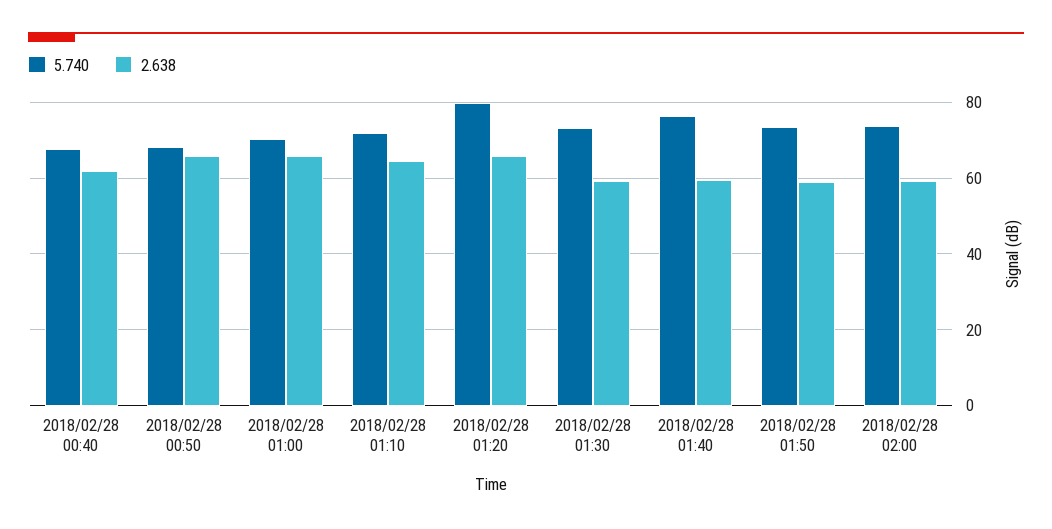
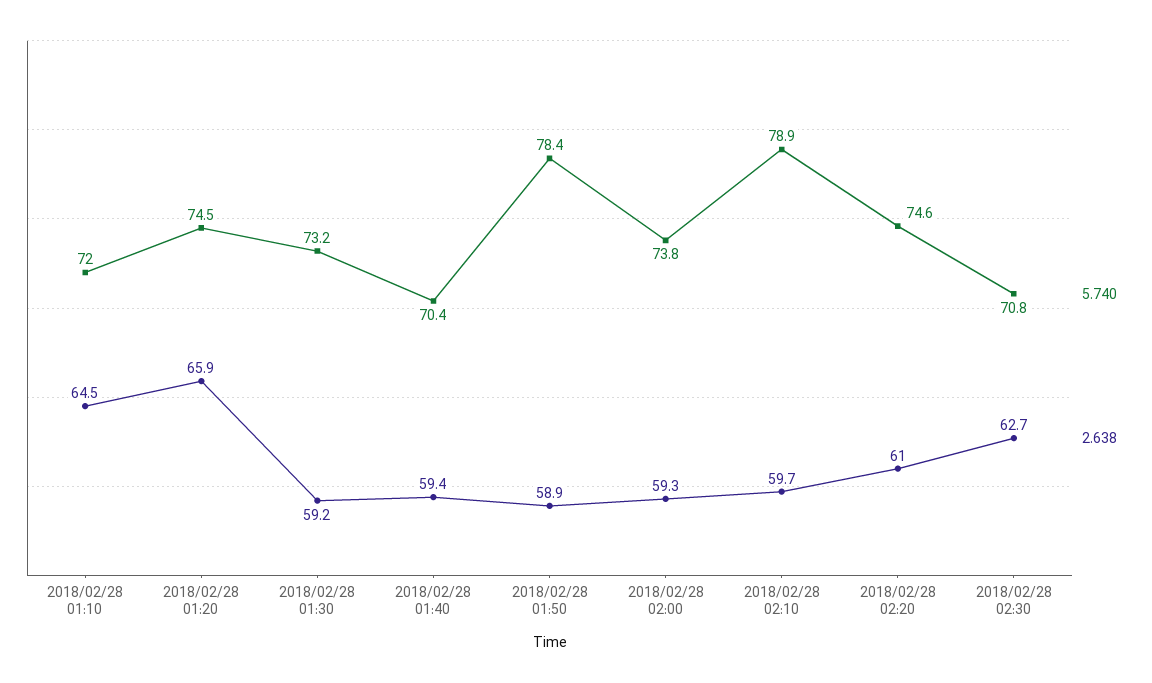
5.740, 2018/02/28 00:40: 68 -> none
2.638, 2018/02/28 00:40: 62 -> none
5.740, 2018/02/28 00:50: 68 -> none
2.638, 2018/02/28 00:50: 66 -> none
5.740, 2018/02/28 01:00: 70 -> none
2.638, 2018/02/28 01:00: 66 -> none
5.740, 2018/02/28 01:20: 80 -> 74.5
5.740, 2018/02/28 01:40: 76 -> 70.4
5.740, 2018/02/28 01:50: 74 -> 78.4
5.740, 2018/02/28 02:10: none -> 78.9
2.638, 2018/02/28 02:10: none -> 59.7
5.740, 2018/02/28 02:20: none -> 74.6
2.638, 2018/02/28 02:20: none -> 61
5.740, 2018/02/28 02:30: none -> 70.8
2.638, 2018/02/28 02:30: none -> 62.7

